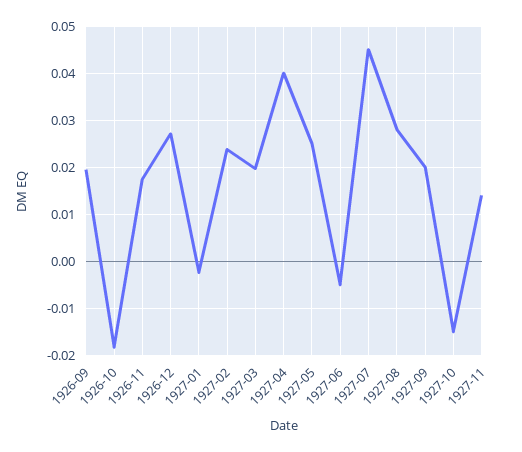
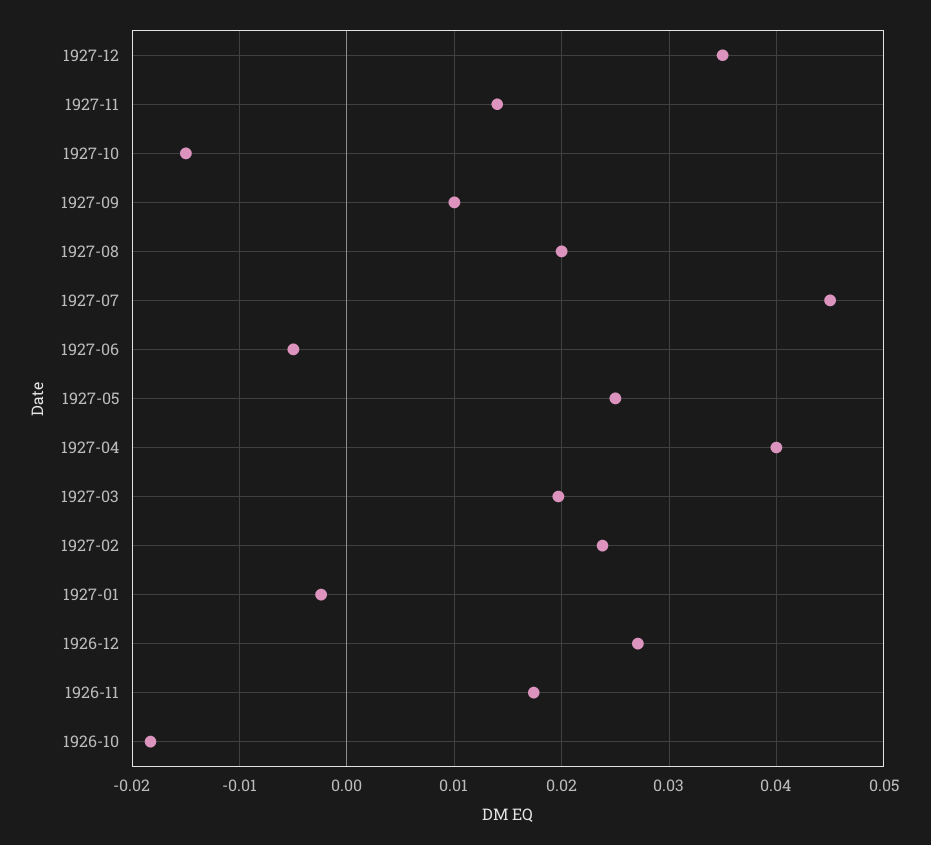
1926-09: 0.02 -> none
1927-08: 0.028 -> 0.02
1927-09: 0.02 -> 0.01
1927-12: none -> 0.035

